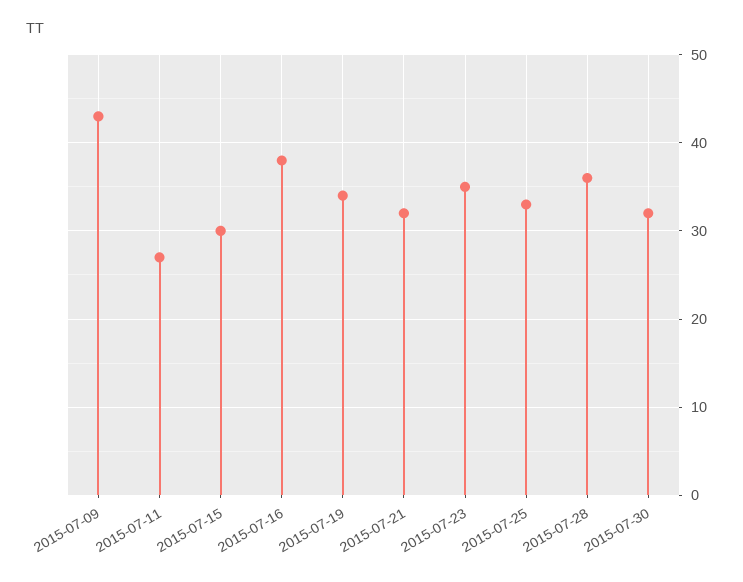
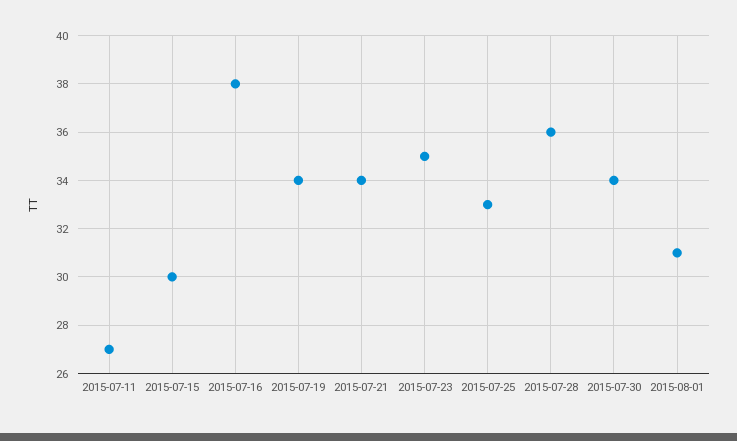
2015-07-09: 43 -> none
2015-07-21: 32 -> 34
2015-07-30: 32 -> 34
2015-08-01: none -> 31

